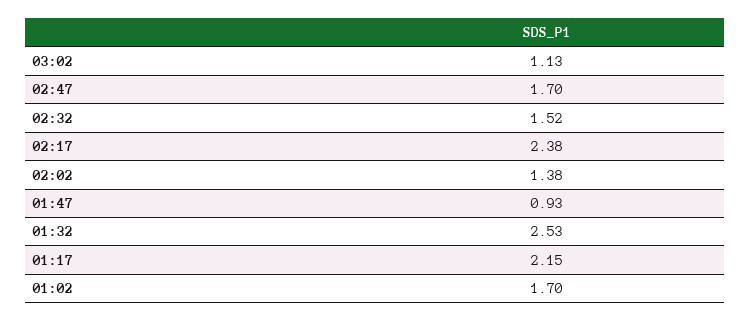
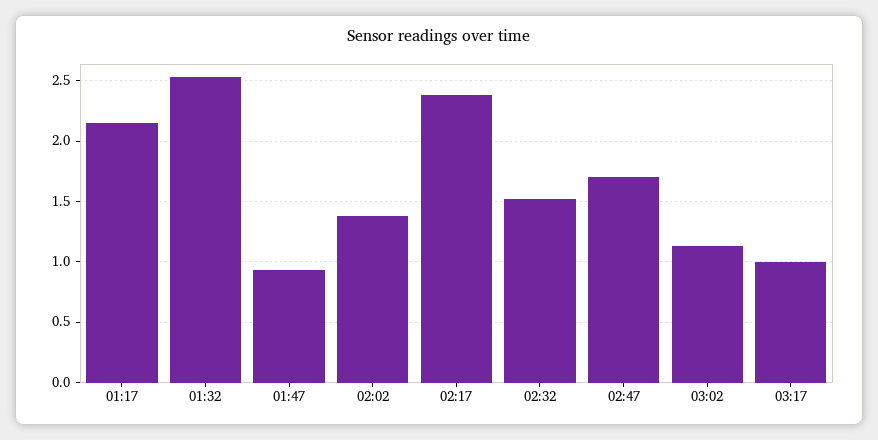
01:02: 1.7 -> none
03:17: none -> 1

